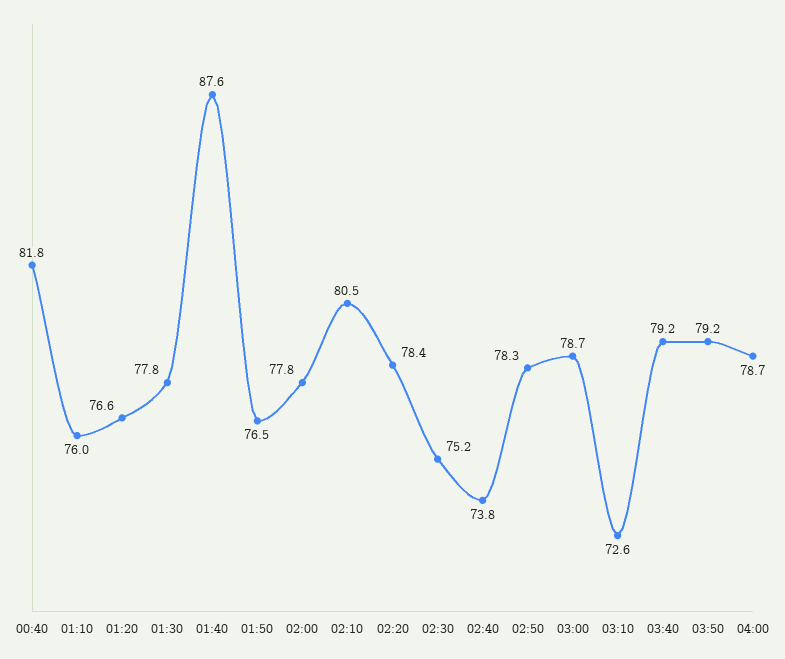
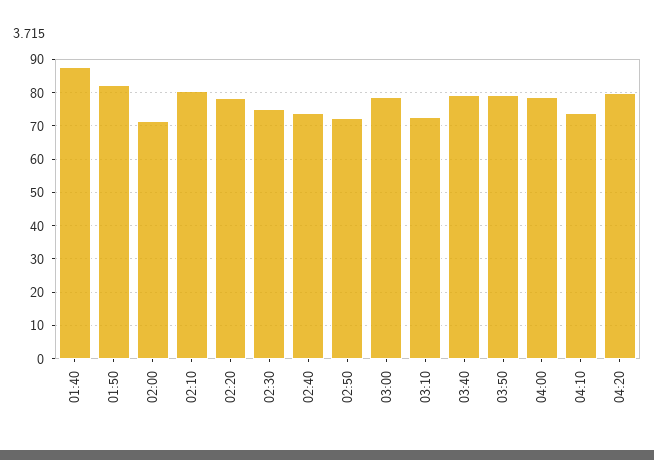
00:40: 81.8 -> none
01:10: 76 -> none
01:20: 76.6 -> none
01:30: 77.8 -> none
01:50: 76.5 -> 82
02:00: 77.8 -> 72
02:50: 78.3 -> 72
04:10: none -> 74
04:20: none -> 80

